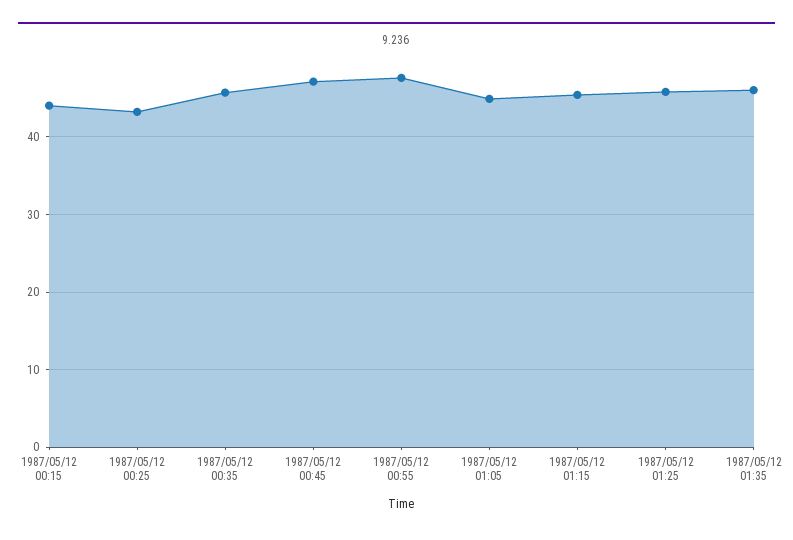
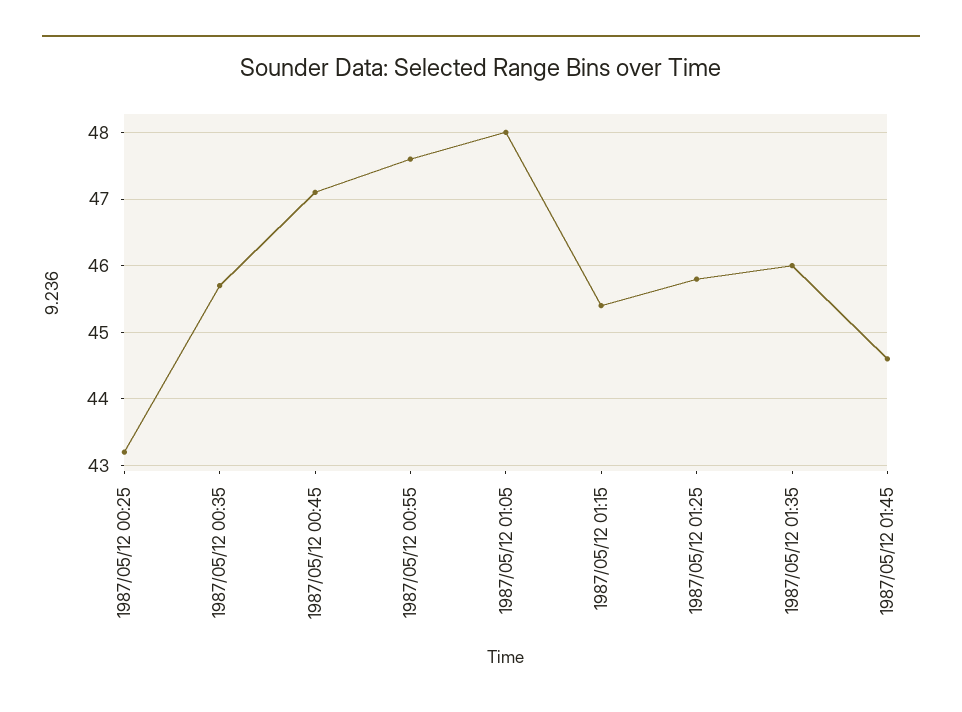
1987/05/12 00:15: 44 -> none
1987/05/12 01:05: 45 -> 48
1987/05/12 01:45: none -> 44.6

